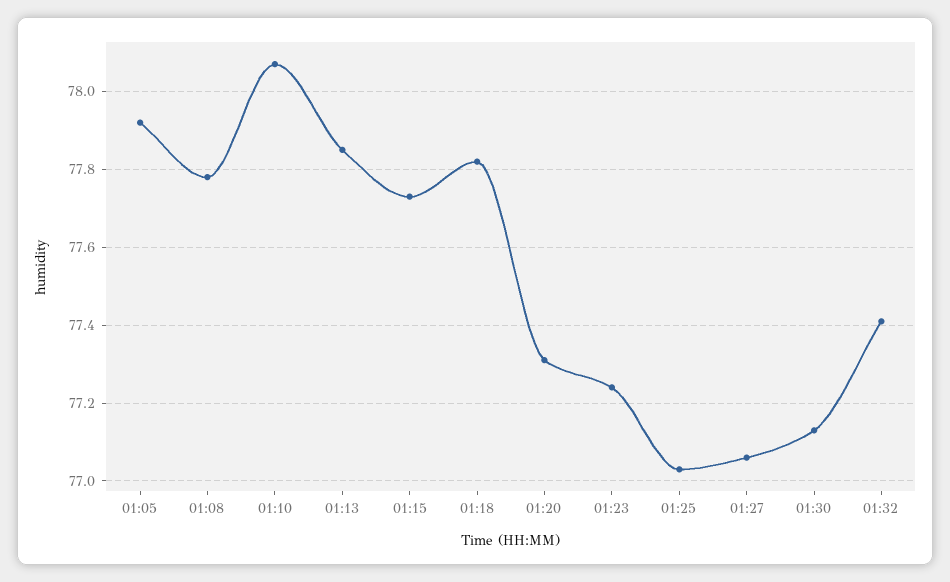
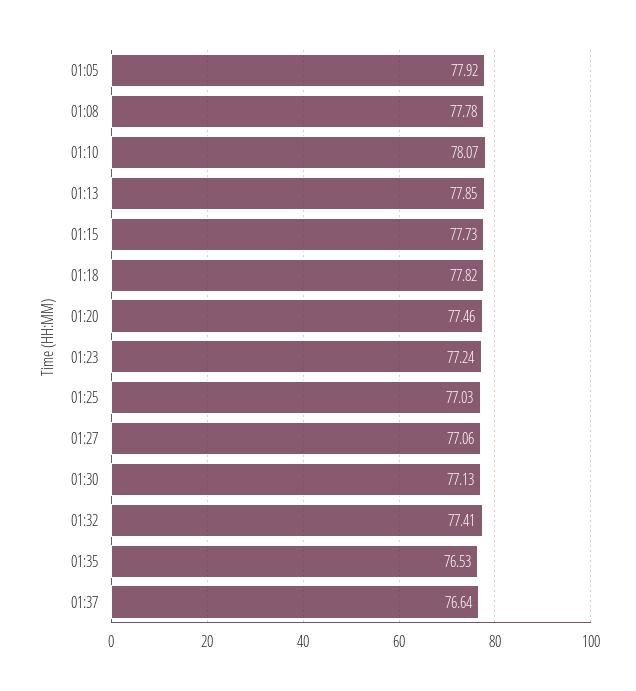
01:20: 77.3 -> 77.46
01:35: none -> 76.53
01:37: none -> 76.64

